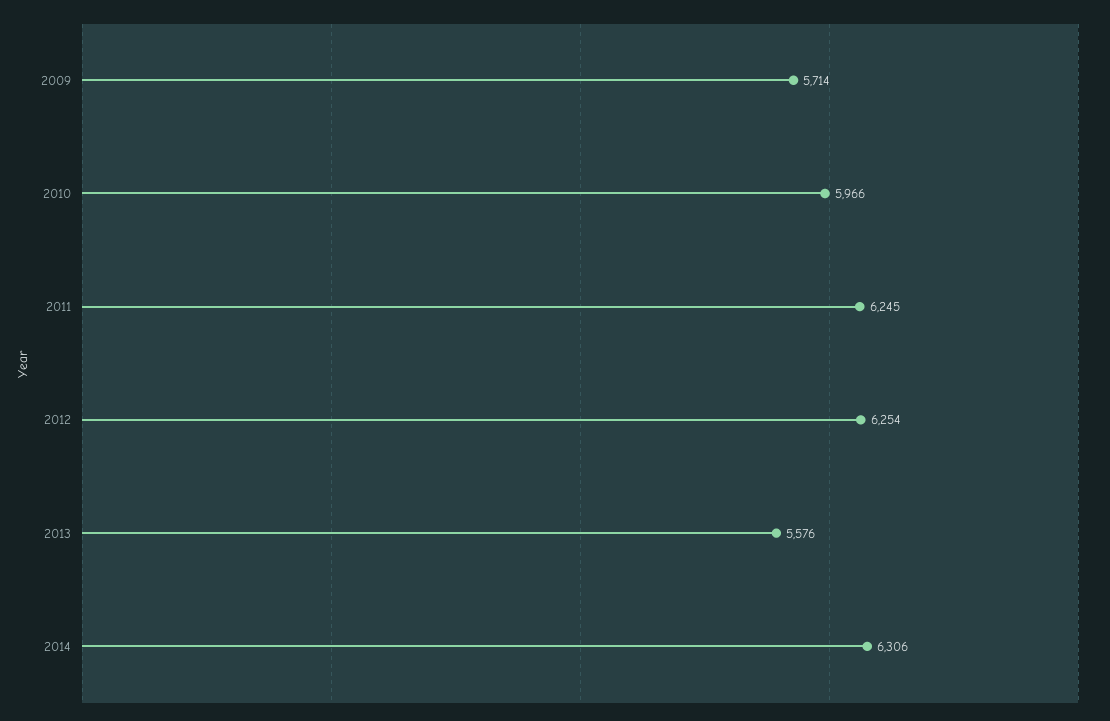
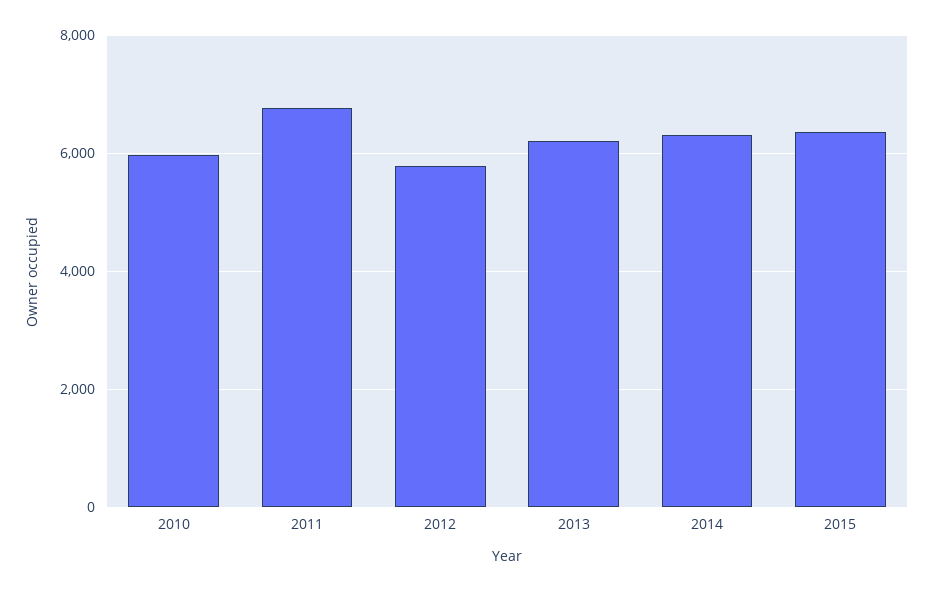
2009: 5714 -> none
2011: 6245 -> 6800
2012: 6254 -> 5800
2013: 5576 -> 6200
2015: none -> 6400

